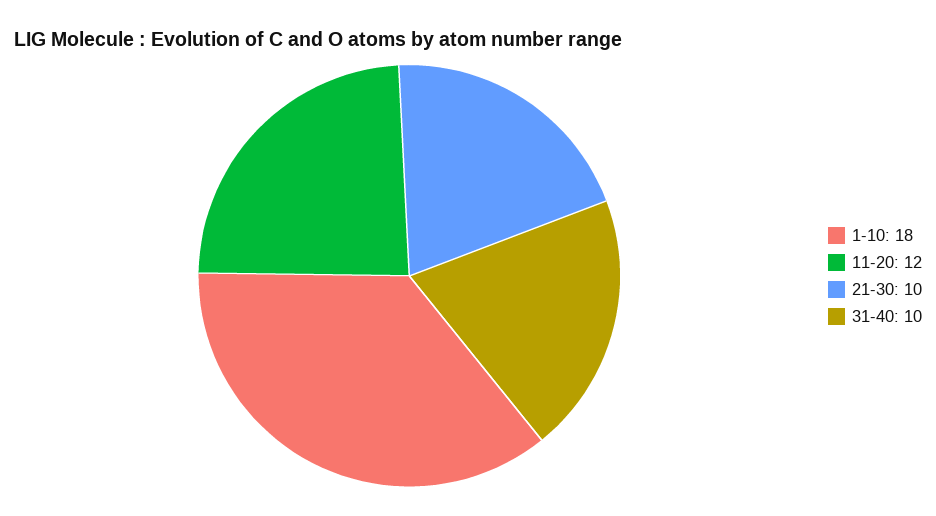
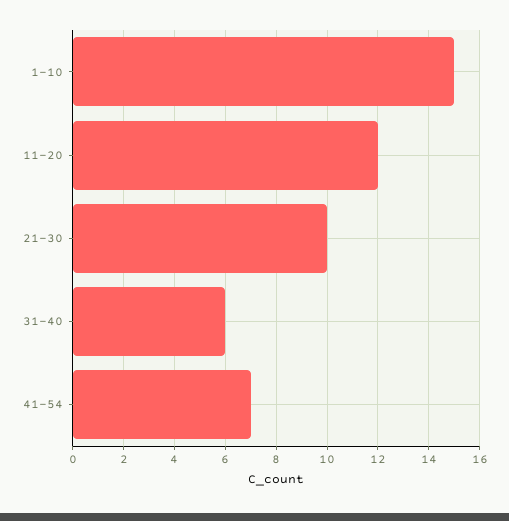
1-10: 18 -> 15
31-40: 10 -> 6
41-54: none -> 7

